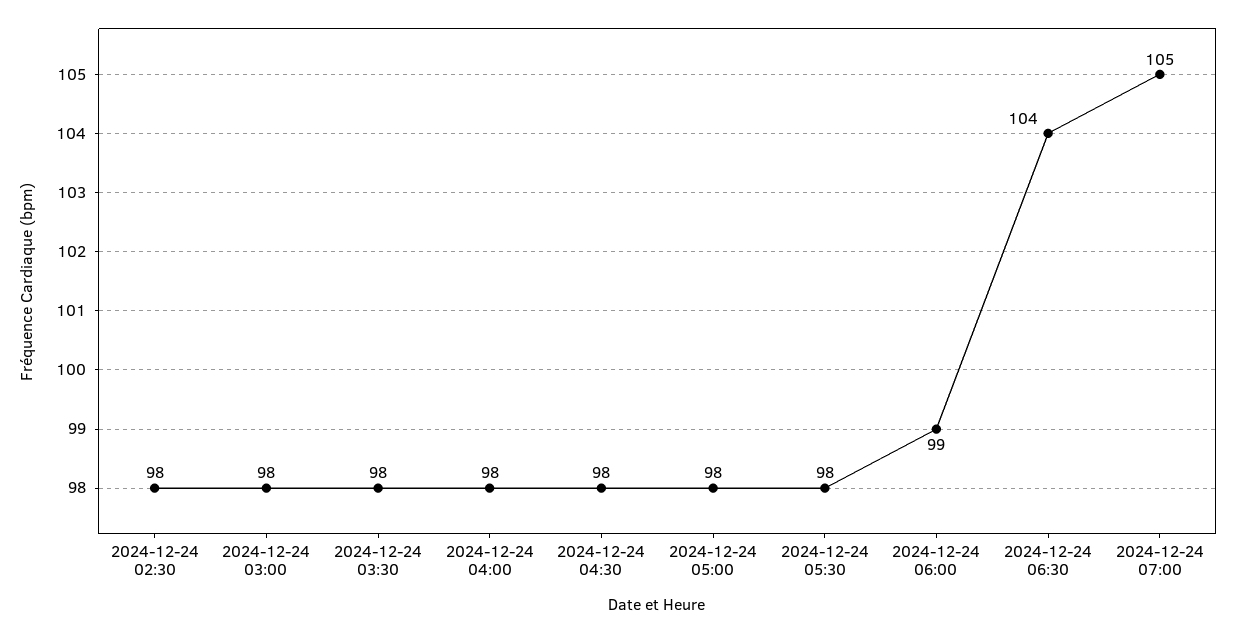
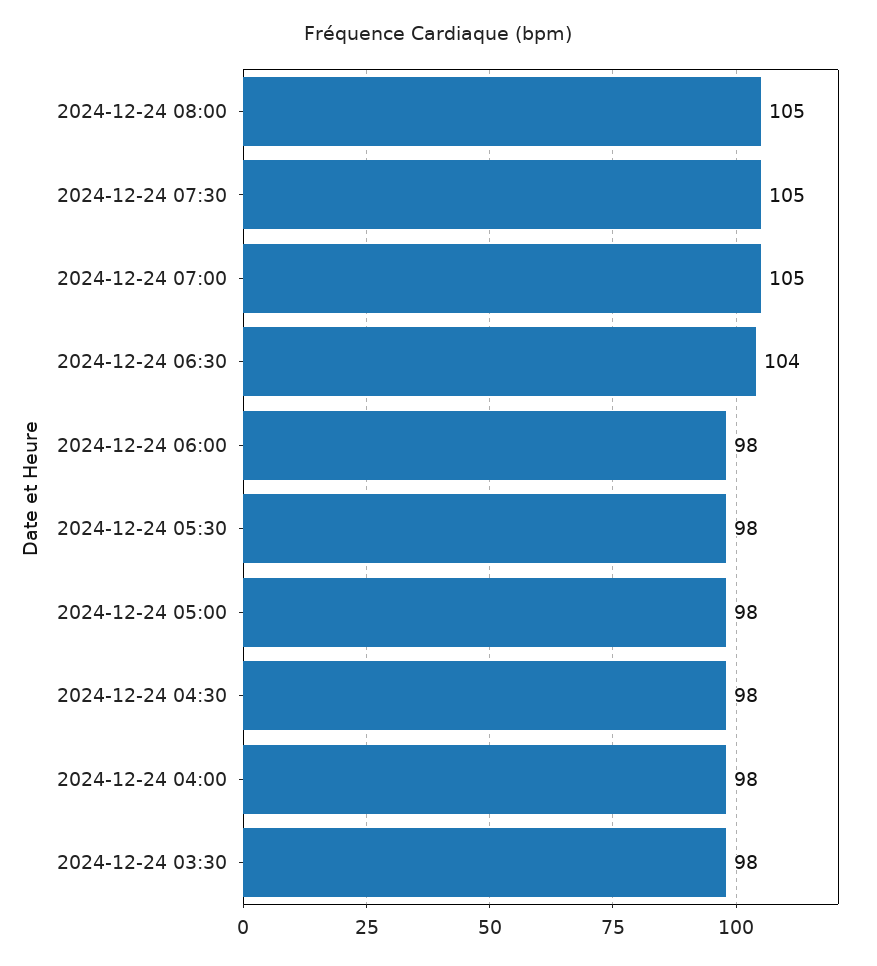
2024-12-24 02:30: 98 -> none
2024-12-24 03:00: 98 -> none
2024-12-24 06:00: 99 -> 98
2024-12-24 08:00: none -> 105
2024-12-24 07:30: none -> 105

